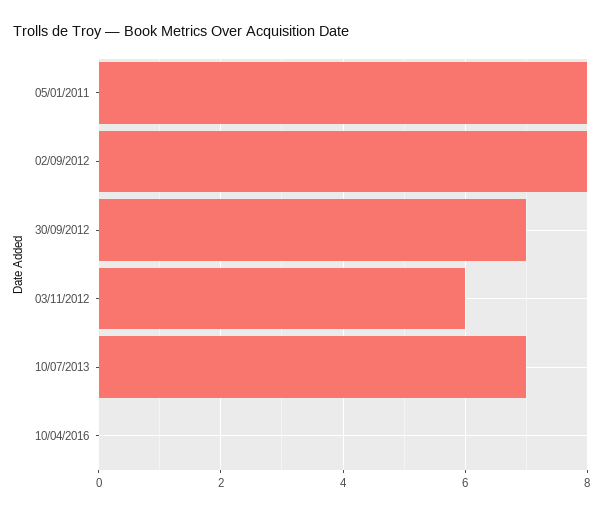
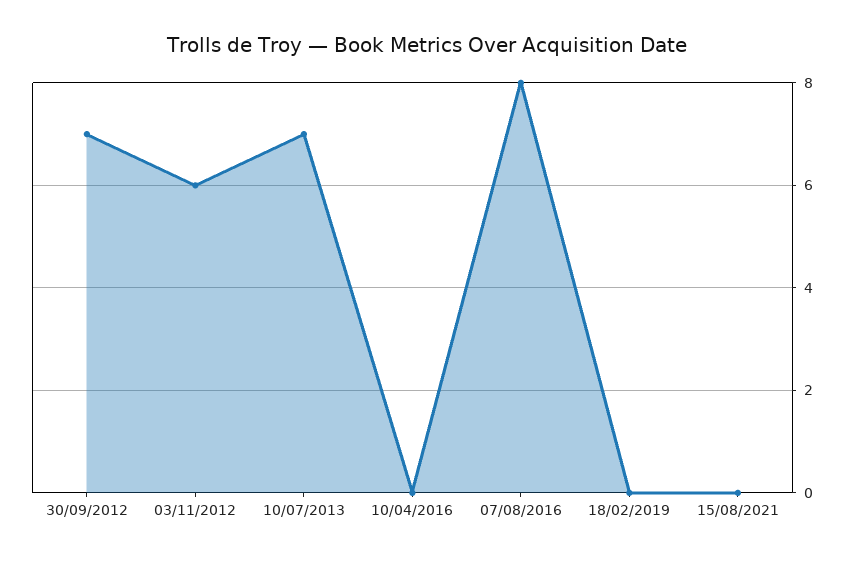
05/01/2011: 8 -> none
02/09/2012: 8 -> none
07/08/2016: none -> 8
18/02/2019: none -> 0
15/08/2021: none -> 0

